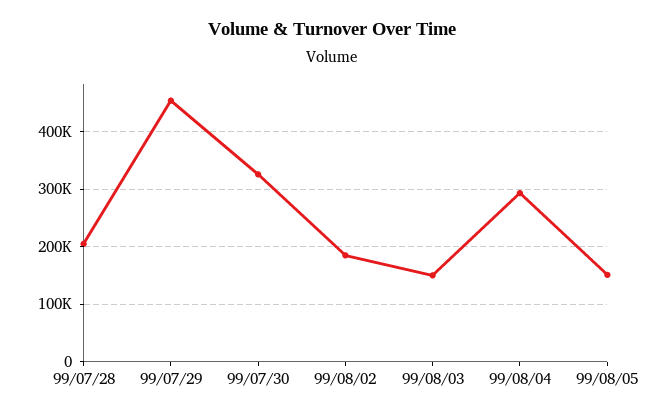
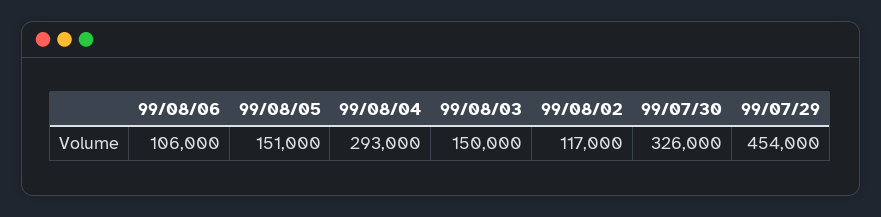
99/07/28: 200000 -> none
99/08/02: 180000 -> 117000
99/08/06: none -> 106000

